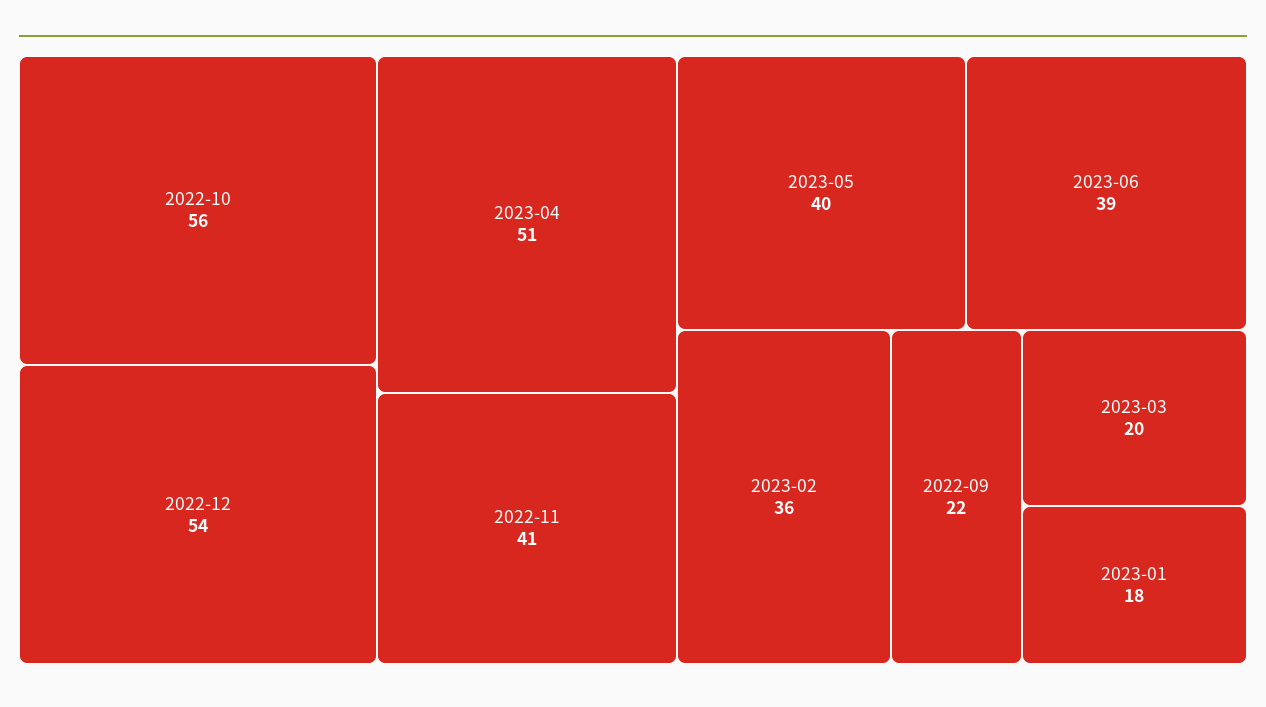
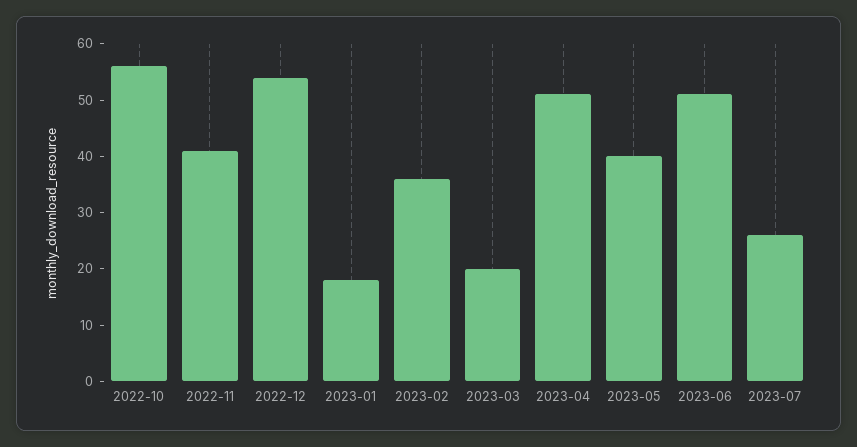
2023-06: 39 -> 50
2022-09: 22 -> none
2023-07: none -> 25

